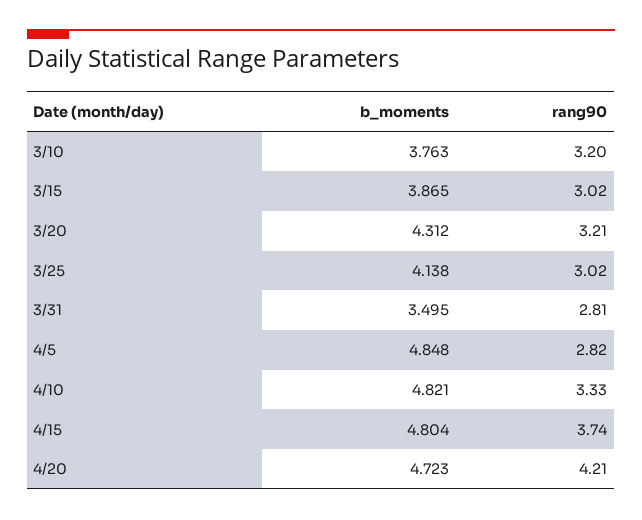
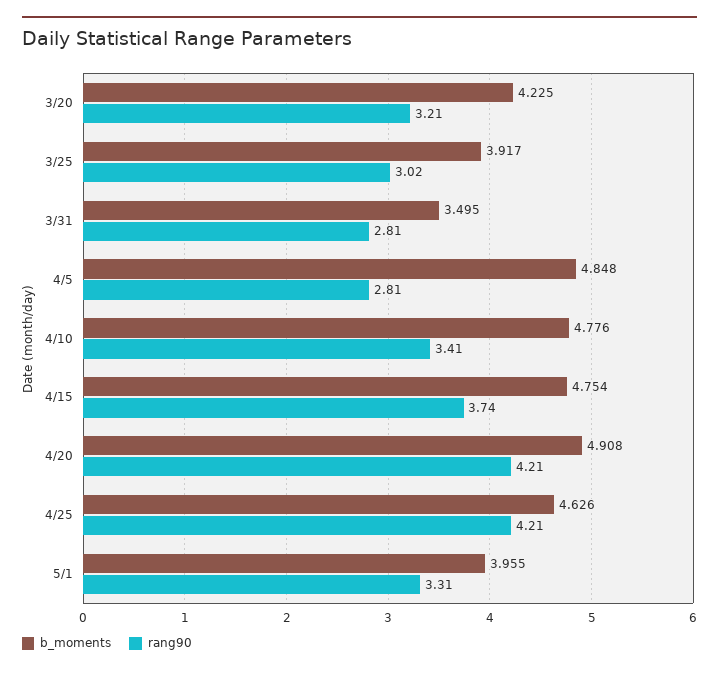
b_moments, 3/10: 3.763 -> none
rang90, 3/10: 3.2 -> none
b_moments, 3/15: 3.865 -> none
rang90, 3/15: 3.02 -> none
b_moments, 3/20: 4.312 -> 4.225
b_moments, 3/25: 4.138 -> 3.917
rang90, 4/5: 2.82 -> 2.81
b_moments, 4/10: 4.821 -> 4.776
rang90, 4/10: 3.33 -> 3.41
b_moments, 4/15: 4.804 -> 4.754
b_moments, 4/20: 4.723 -> 4.908
b_moments, 4/25: none -> 4.626
rang90, 4/25: none -> 4.21
b_moments, 5/1: none -> 3.955
rang90, 5/1: none -> 3.31

